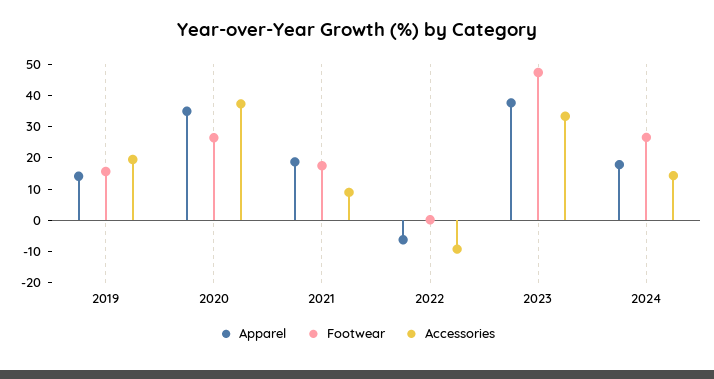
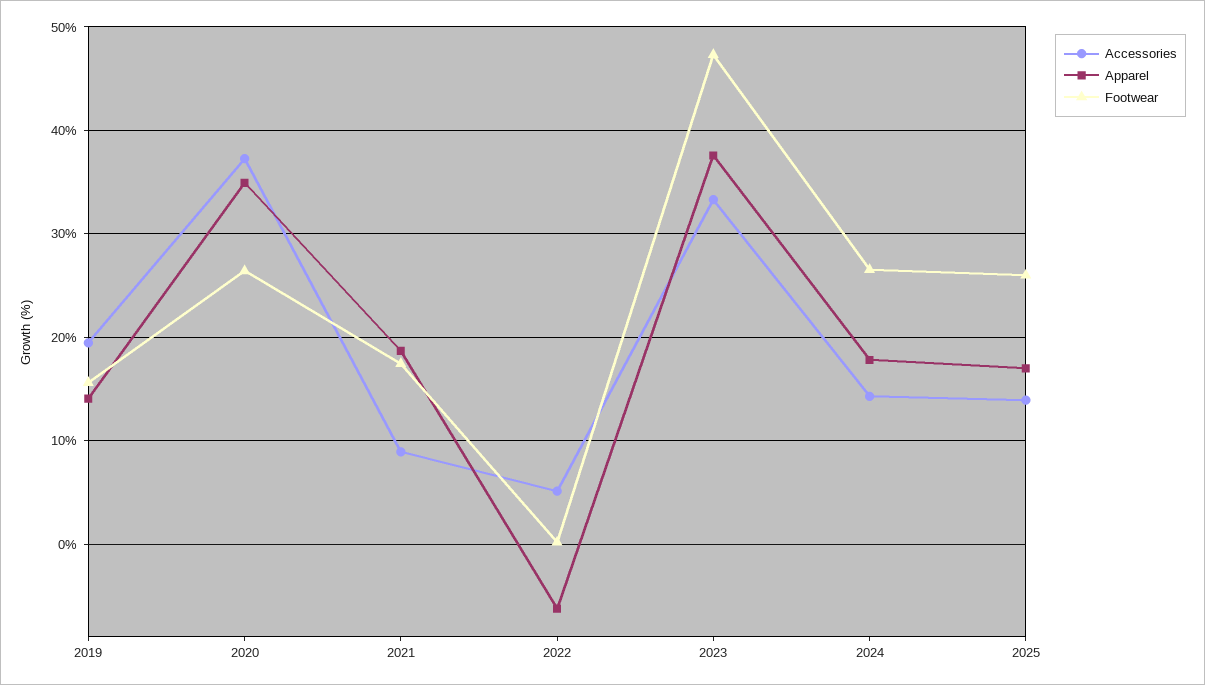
Accessories, 2022: -10 -> 5
Accessories, 2025: none -> 14
Apparel, 2025: none -> 17
Footwear, 2025: none -> 26

